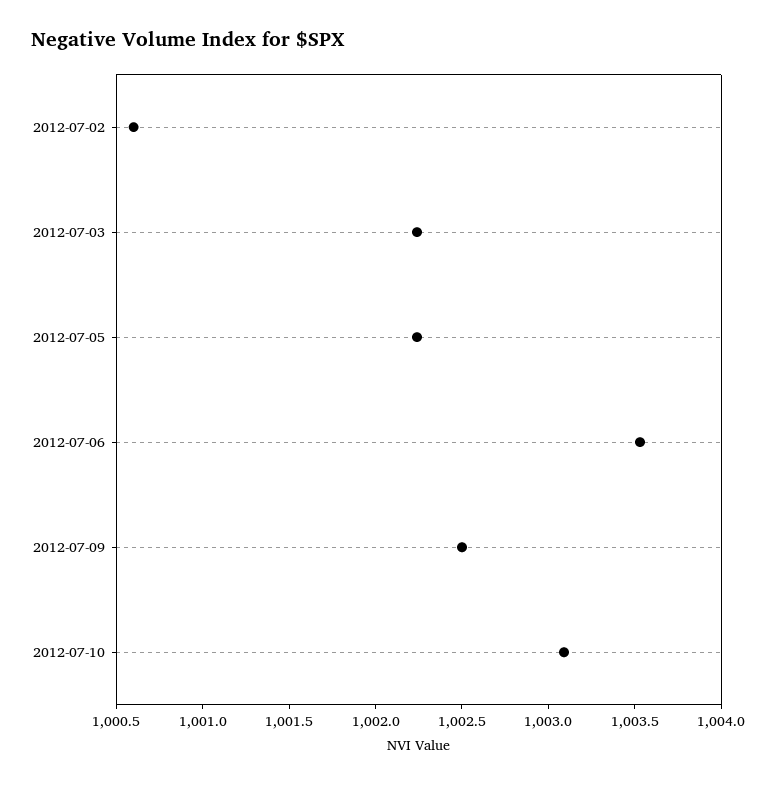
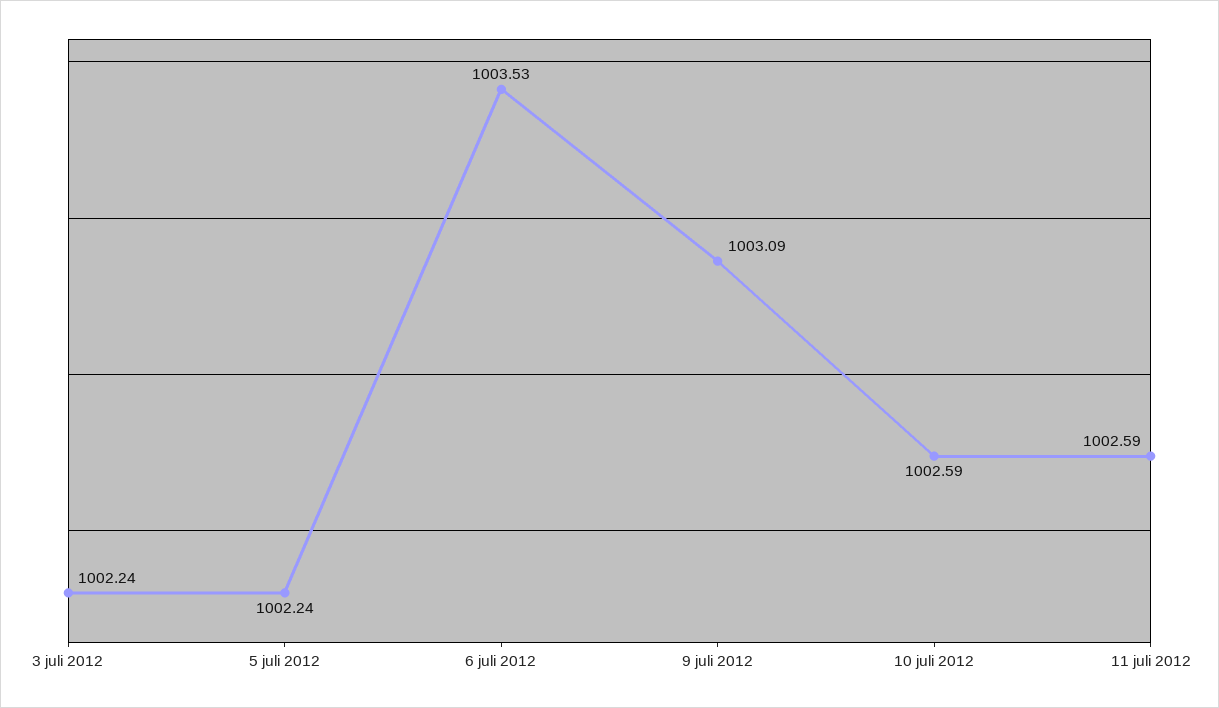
2012-07-02: 1000.6 -> none
2012-07-09: 1002.5 -> 1003.09
2012-07-10: 1003.1 -> 1002.59
11 juli 2012: none -> 1002.59

